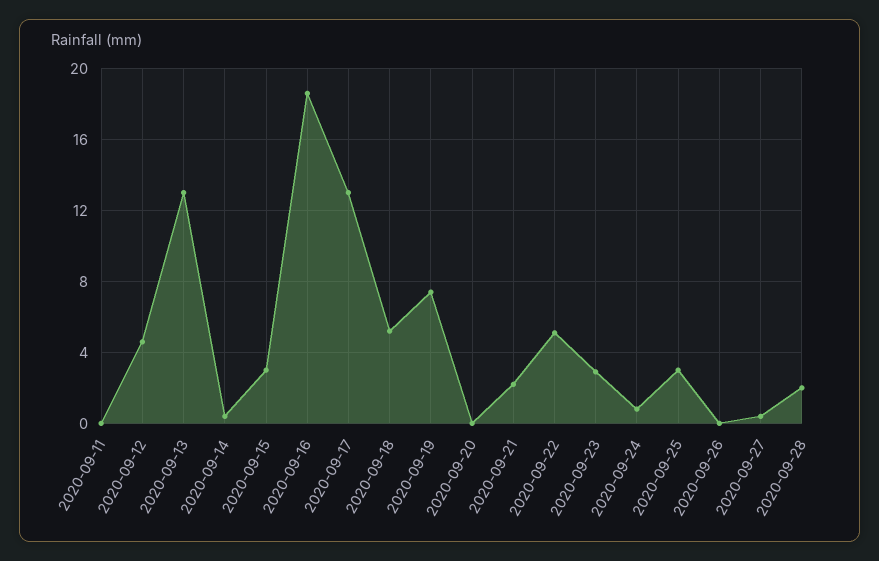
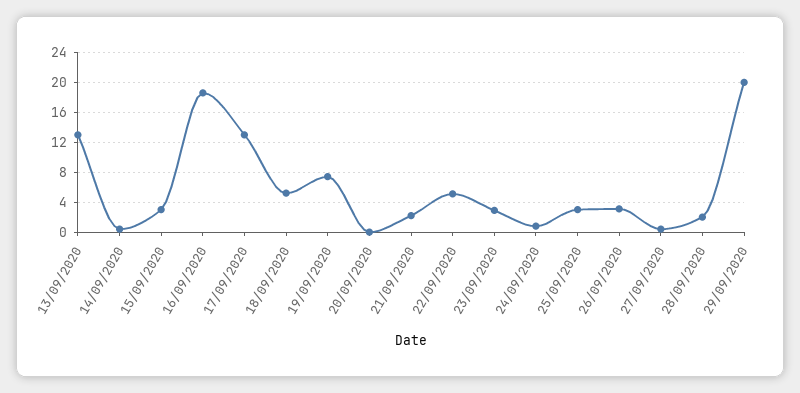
2020-09-11: 0 -> none
2020-09-12: 4.5 -> none
2020-09-26: 0 -> 3
29/09/2020: none -> 20

